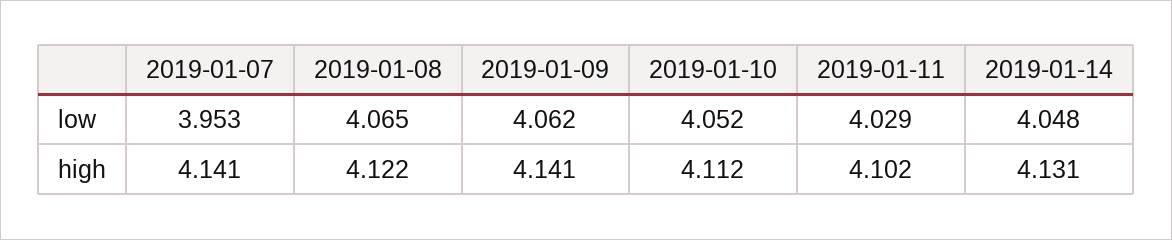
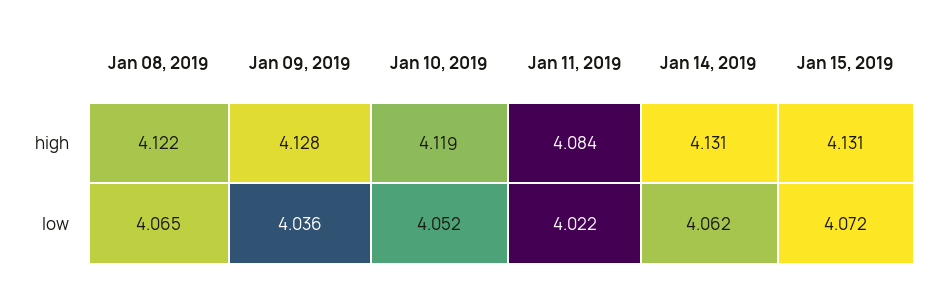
2019-01-07, low: 3.953 -> none
2019-01-09, low: 4.062 -> 4.036
2019-01-11, low: 4.029 -> 4.022
2019-01-14, low: 4.048 -> 4.062
2019-01-07, high: 4.141 -> none
2019-01-09, high: 4.141 -> 4.128
2019-01-10, high: 4.112 -> 4.119
2019-01-11, high: 4.102 -> 4.084
Jan 15, 2019, high: none -> 4.131
Jan 15, 2019, low: none -> 4.072

